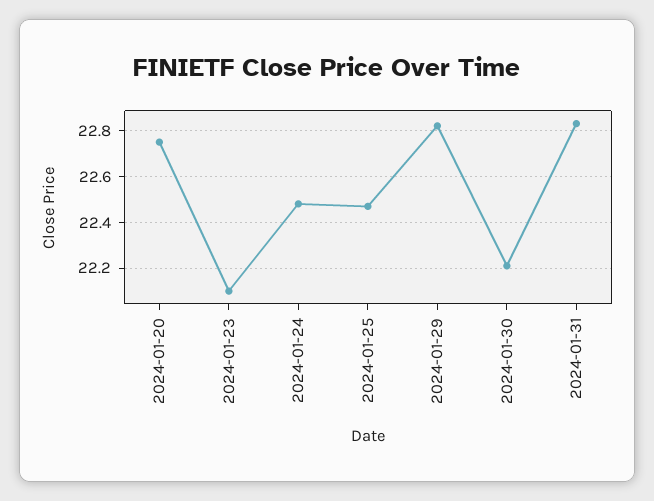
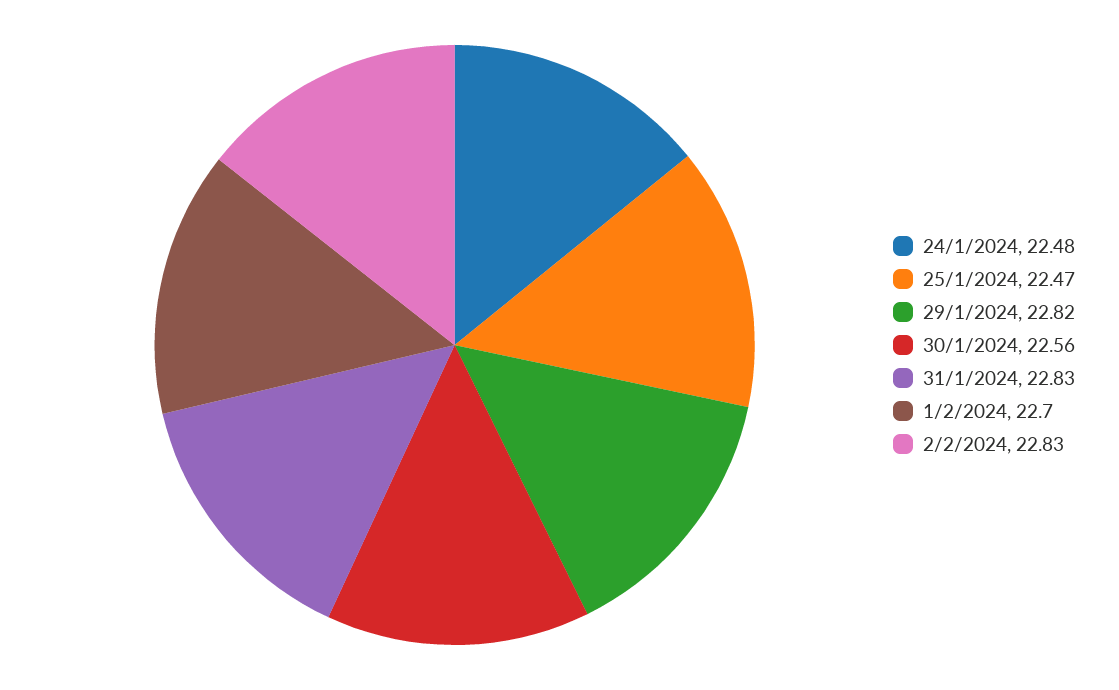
2024-01-20: 22.75 -> none
2024-01-23: 22.1 -> none
2024-01-30: 22.2 -> 22.56
1/2/2024: none -> 22.7
2/2/2024: none -> 22.83

